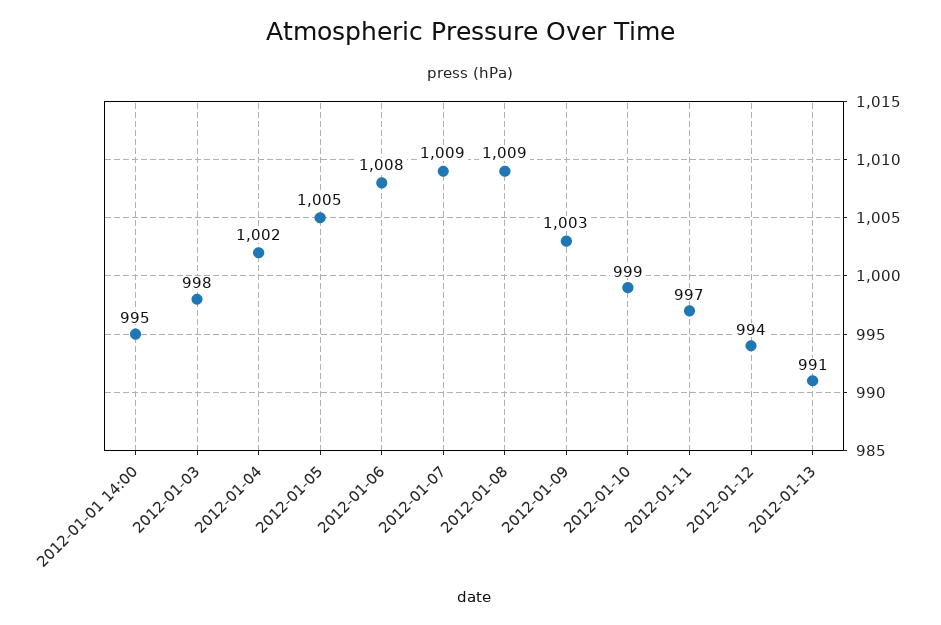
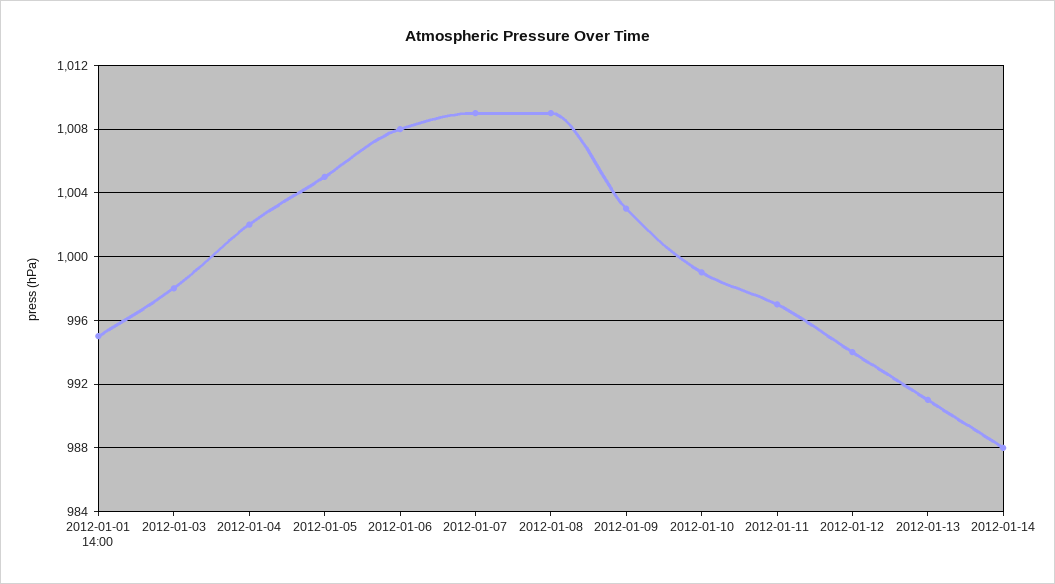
2012-01-14: none -> 988

